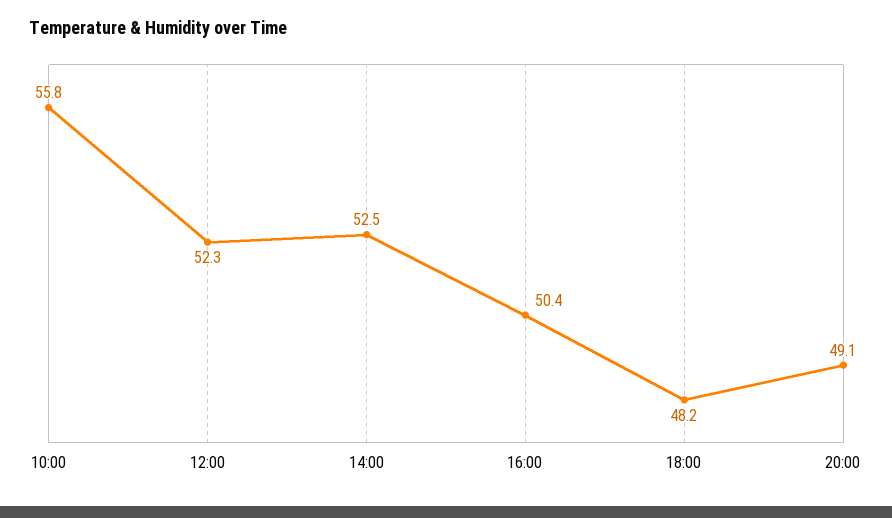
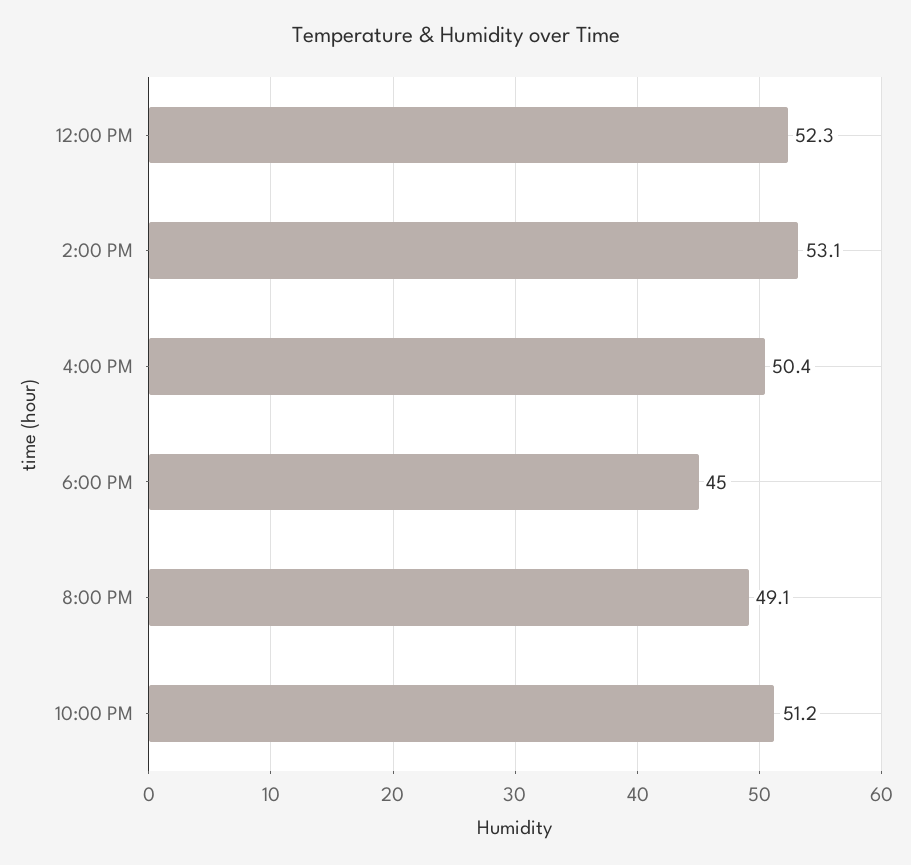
10:00: 55.8 -> none
14:00: 52.5 -> 53.1
18:00: 48.2 -> 45
10:00 PM: none -> 51.2

